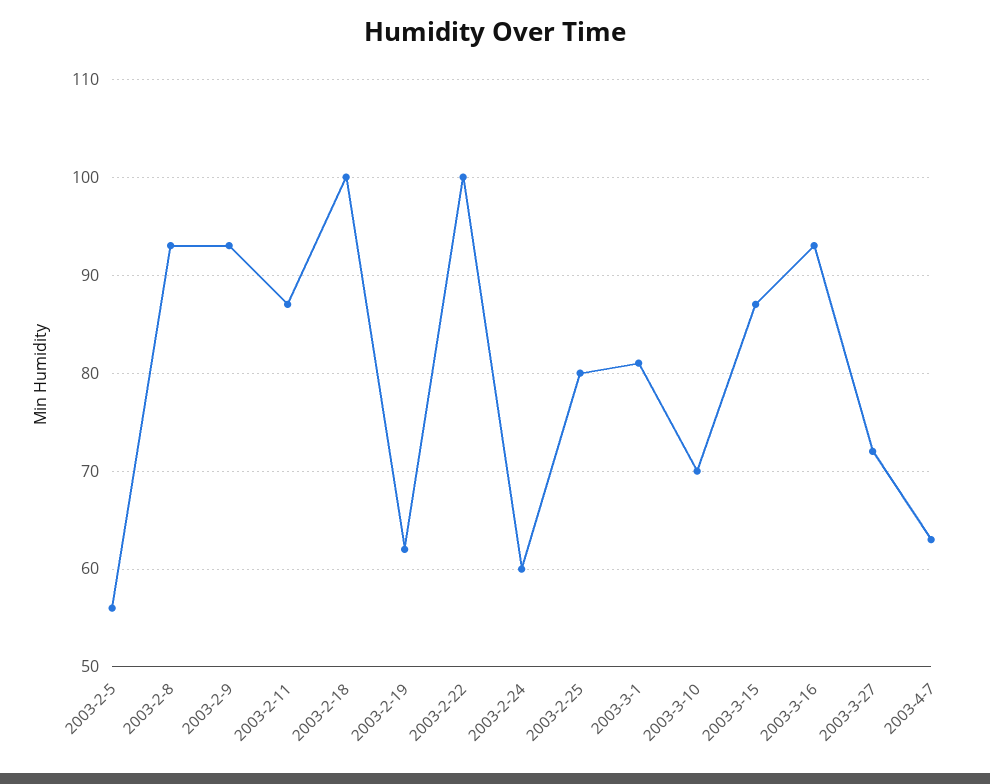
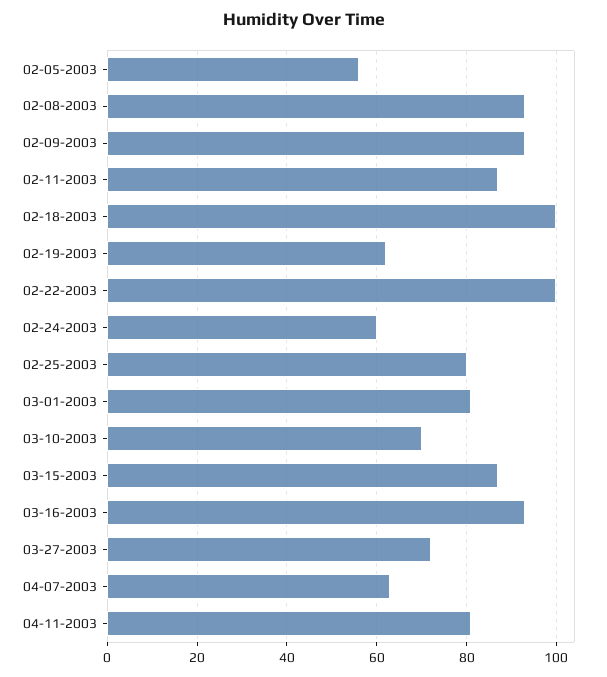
04-11-2003: none -> 80

